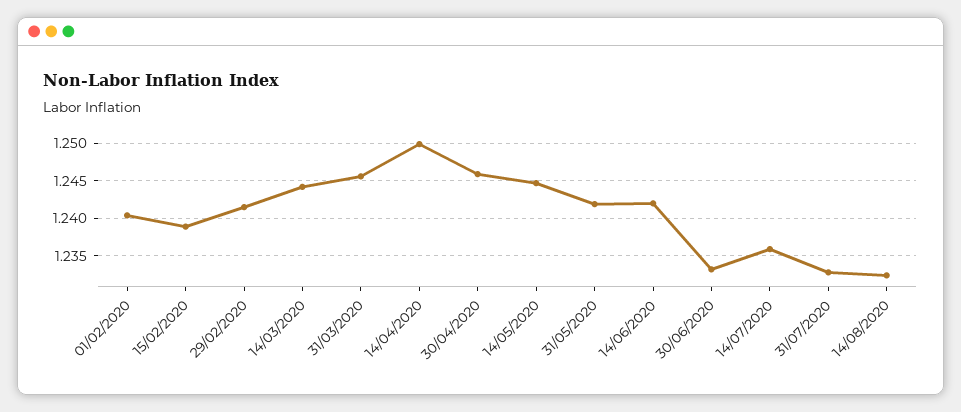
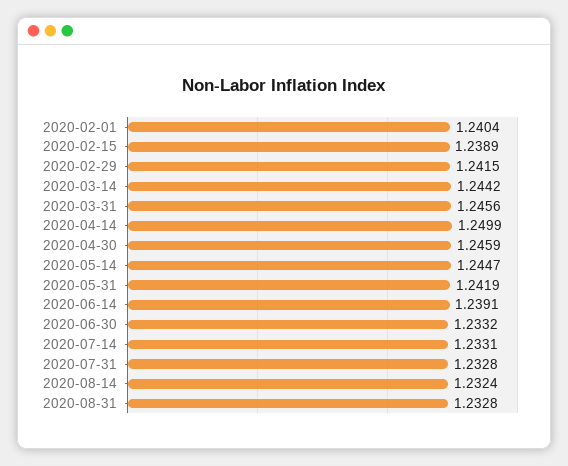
14/06/2020: 1.242 -> 1.2391
14/07/2020: 1.236 -> 1.2331
2020-08-31: none -> 1.2328

